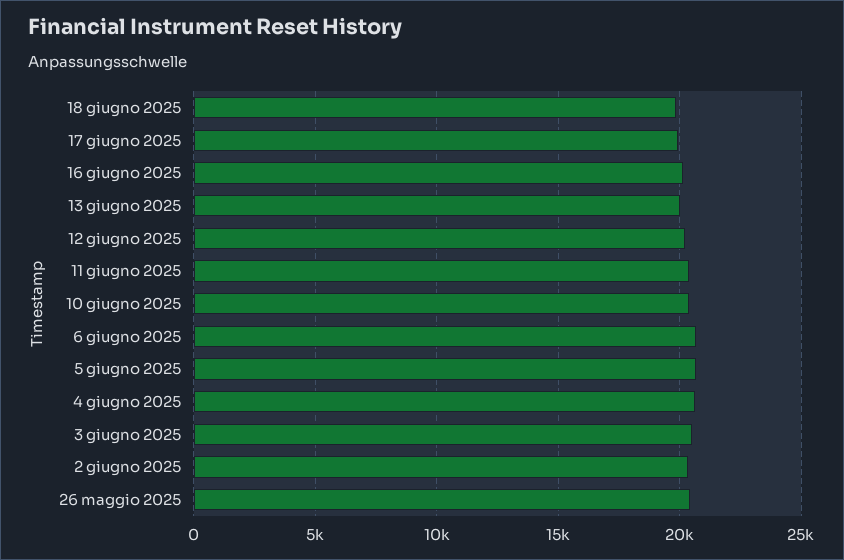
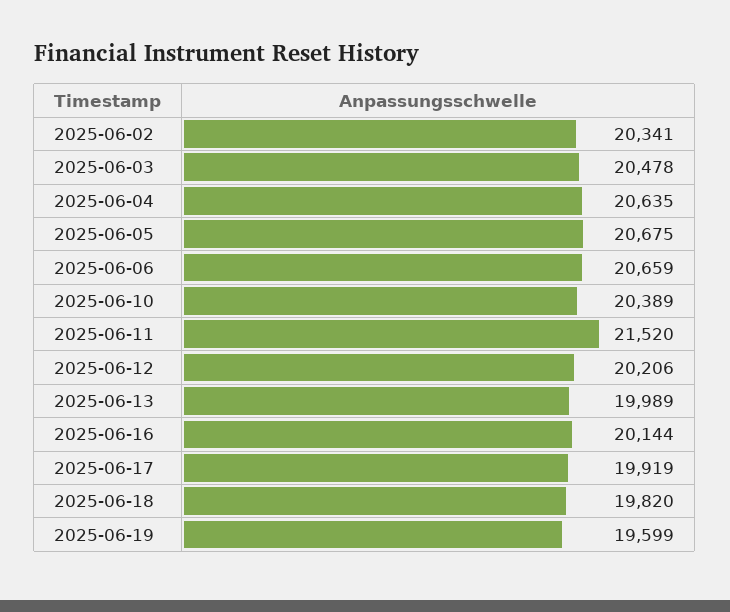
11 giugno 2025: 20500 -> 21520
26 maggio 2025: 20500 -> none
2025-06-19: none -> 19599

